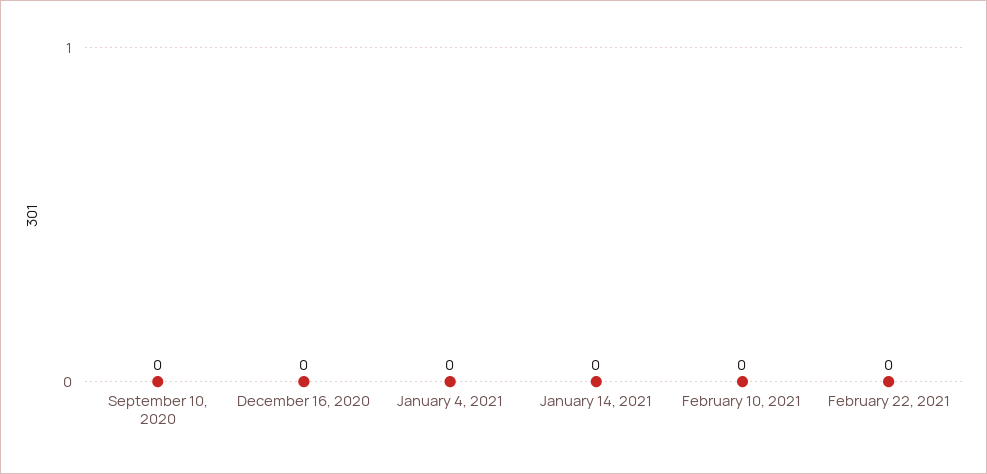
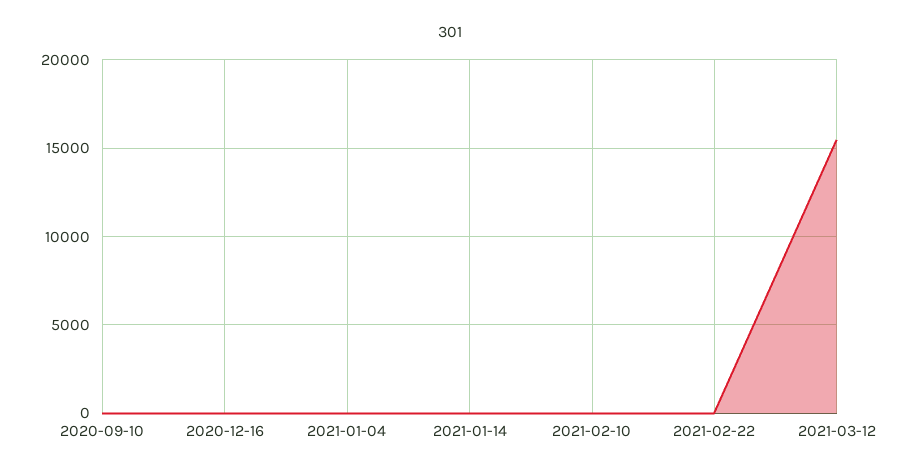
2021-03-12: none -> 15500

